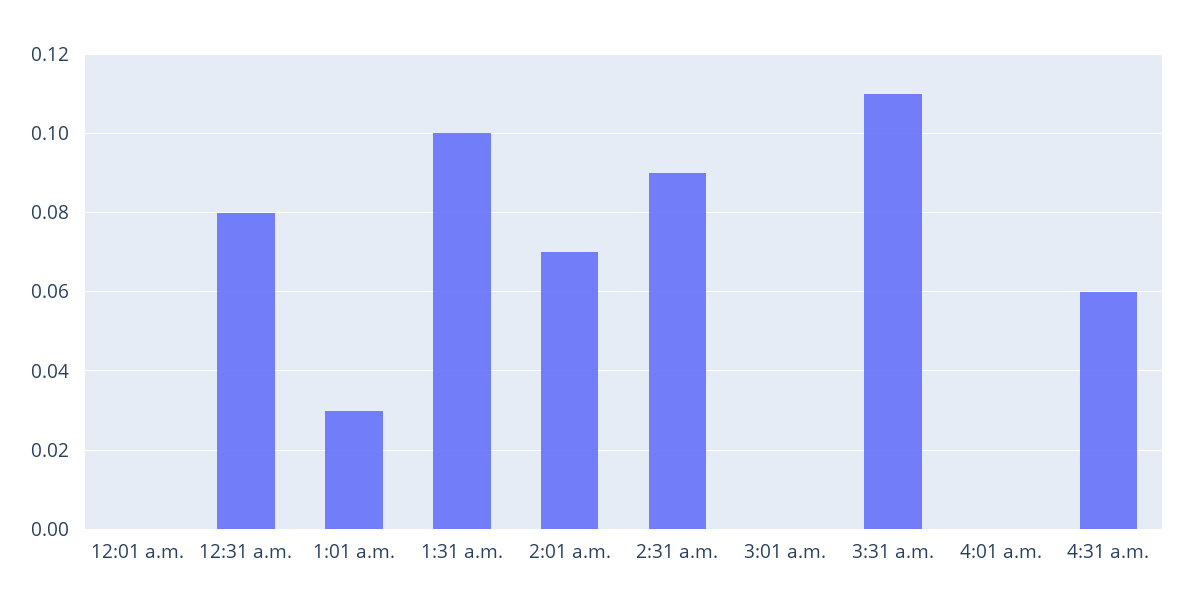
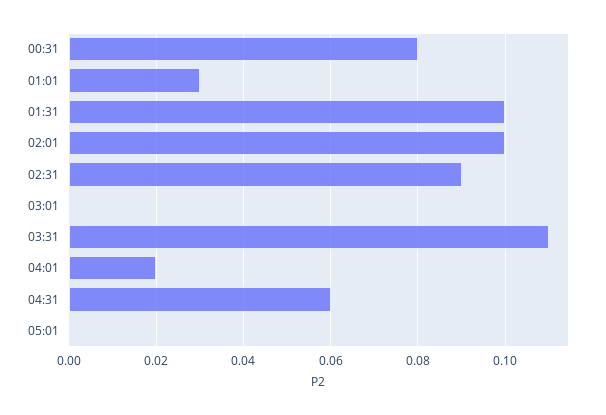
12:01 a.m.: 0 -> none
2:01 a.m.: 0.07 -> 0.1
4:01 a.m.: 0 -> 0.02
05:01: none -> 0

